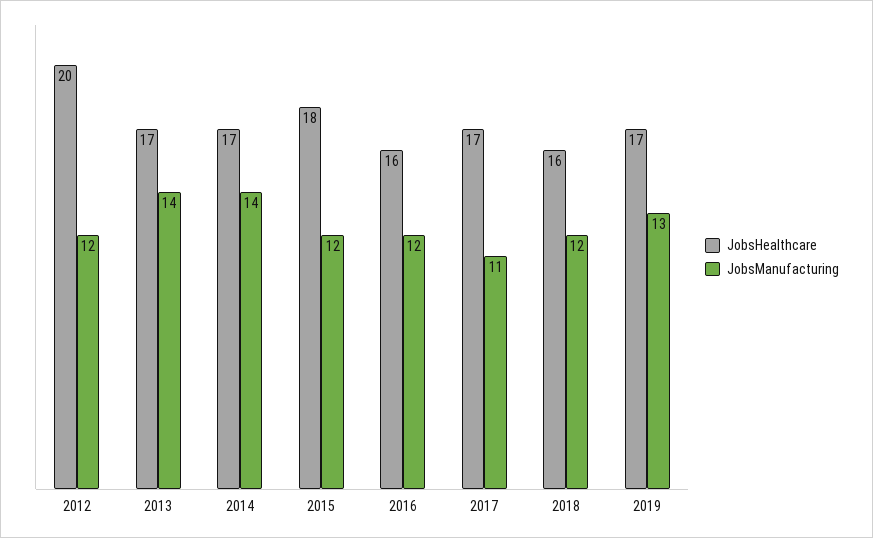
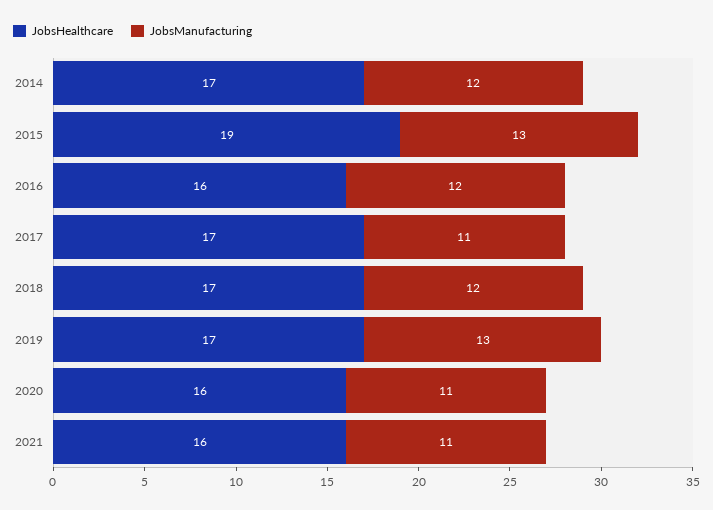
JobsHealthcare, 2012: 20 -> none
JobsManufacturing, 2012: 12 -> none
JobsHealthcare, 2013: 17 -> none
JobsManufacturing, 2013: 14 -> none
JobsManufacturing, 2014: 14 -> 12
JobsHealthcare, 2015: 18 -> 19
JobsManufacturing, 2015: 12 -> 13
JobsHealthcare, 2018: 16 -> 17
JobsHealthcare, 2020: none -> 16
JobsManufacturing, 2020: none -> 11
JobsHealthcare, 2021: none -> 16
JobsManufacturing, 2021: none -> 11

